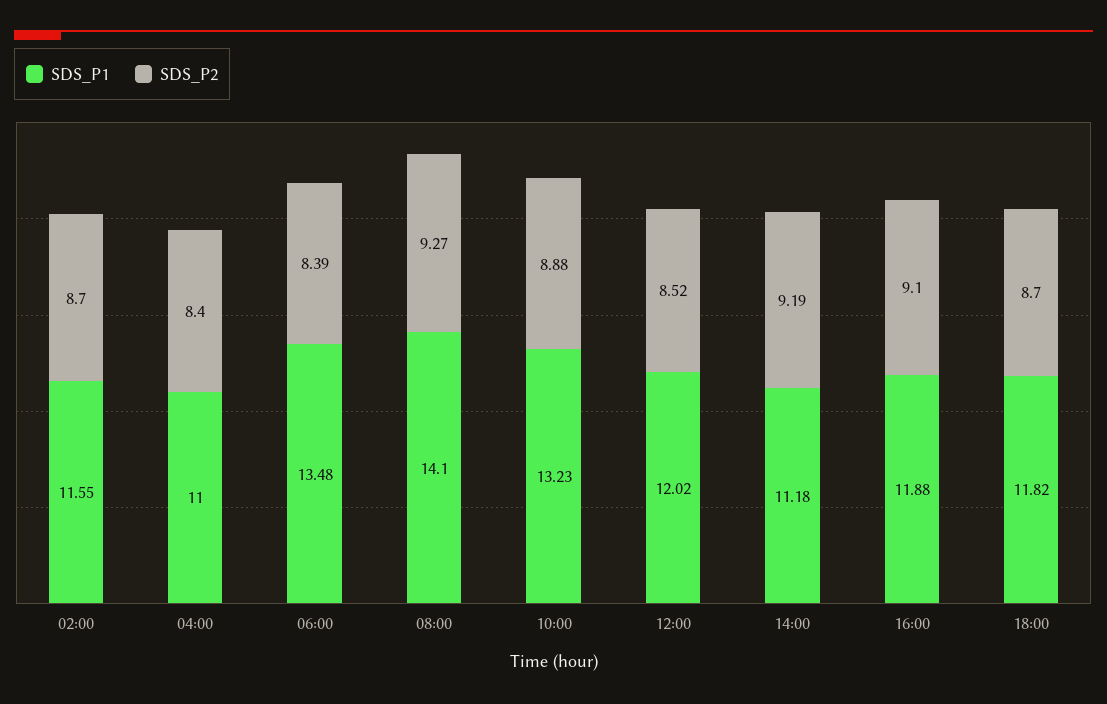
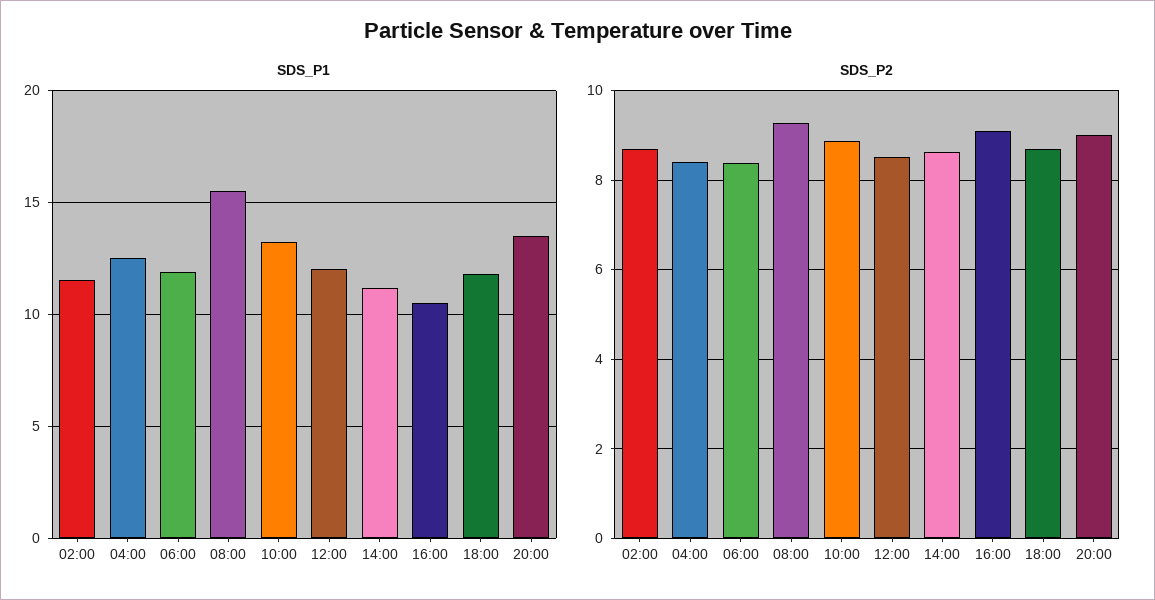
SDS_P1, 04:00: 11 -> 12.5
SDS_P1, 06:00: 13.48 -> 12
SDS_P1, 08:00: 14.1 -> 15.5
SDS_P2, 14:00: 9.19 -> 8.6
SDS_P1, 16:00: 11.88 -> 10.5
SDS_P1, 20:00: none -> 13.5
SDS_P2, 20:00: none -> 9

